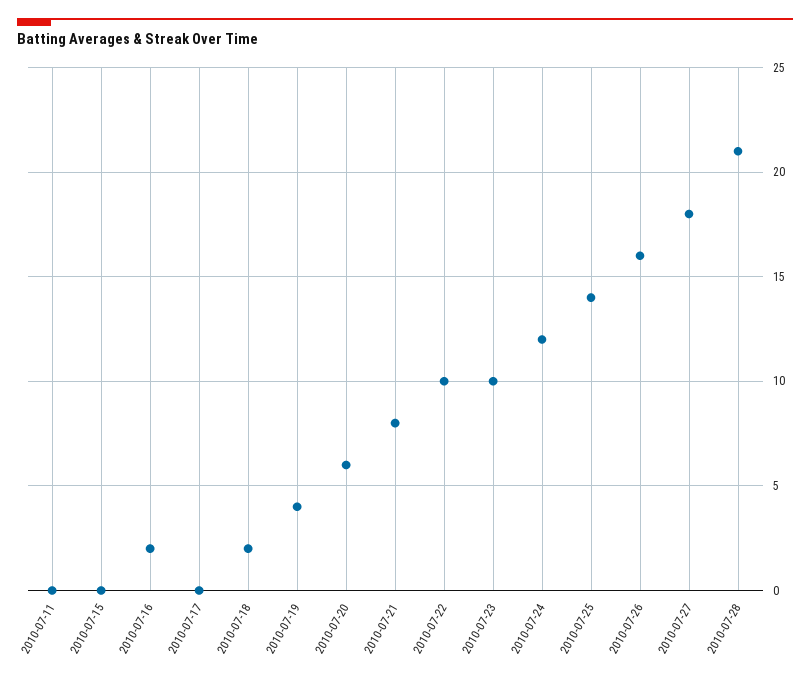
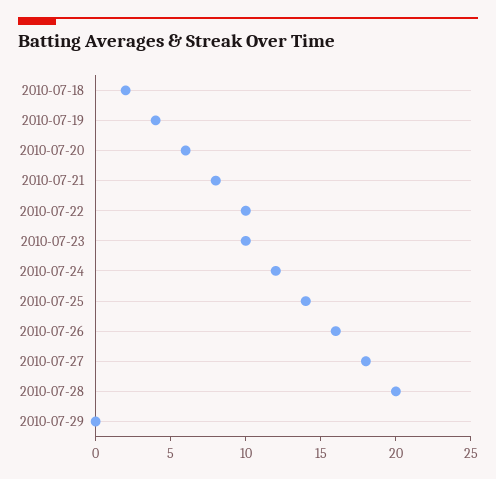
2010-07-11: 0 -> none
2010-07-15: 0 -> none
2010-07-16: 2 -> none
2010-07-17: 0 -> none
2010-07-28: 21 -> 20
2010-07-29: none -> 0

